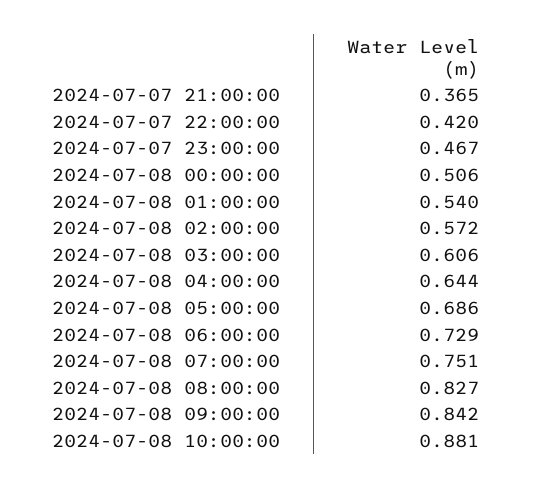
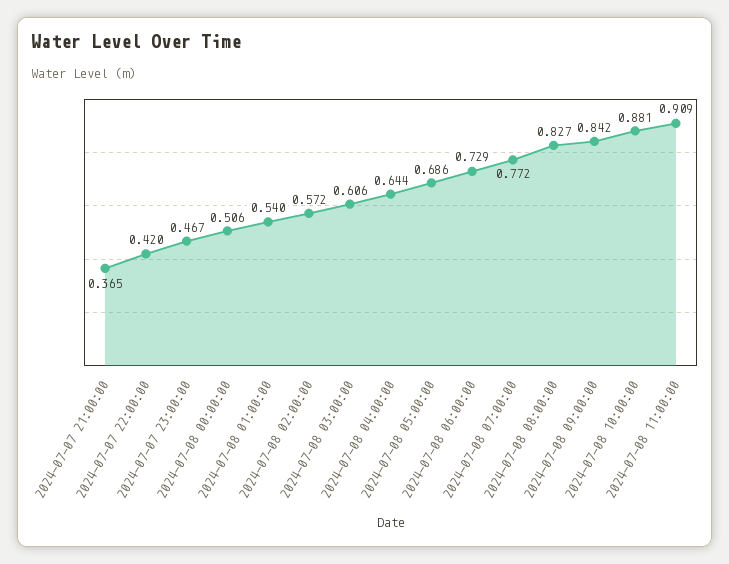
2024-07-08 07:00:00: 0.751 -> 0.772
2024-07-08 11:00:00: none -> 0.909

